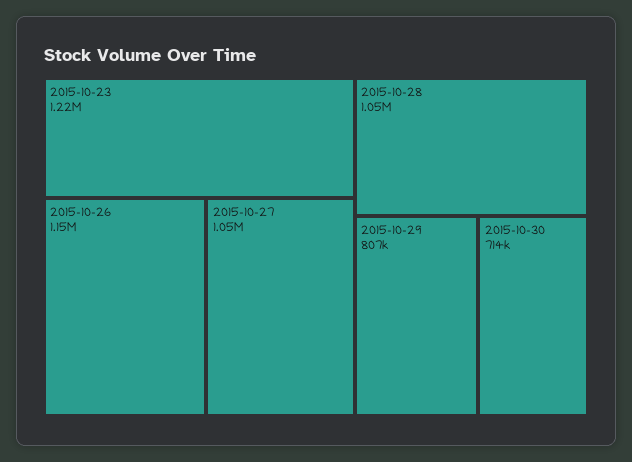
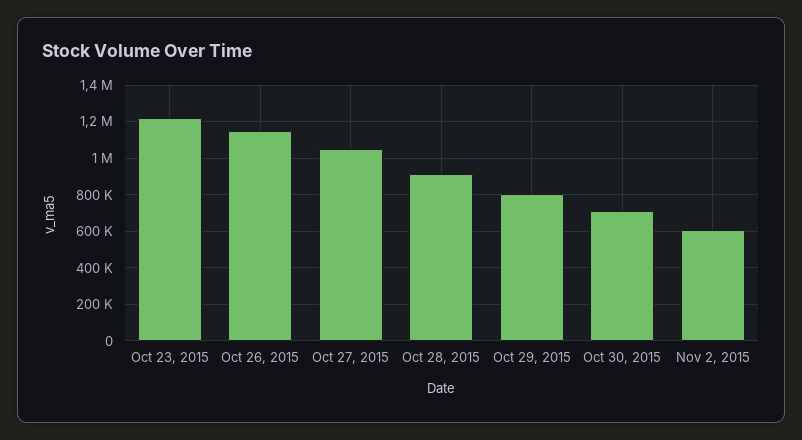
2015-10-28: 1050000 -> 900000
Nov 2, 2015: none -> 600000

